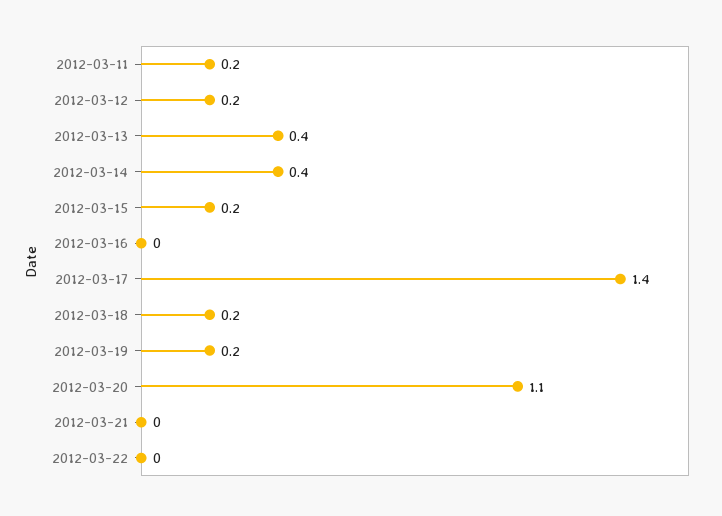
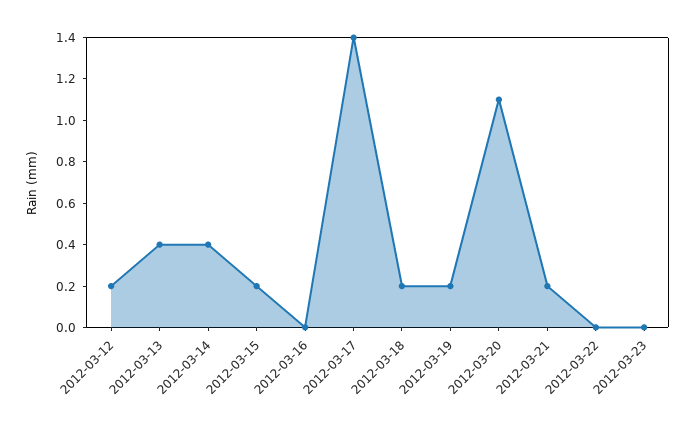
2012-03-11: 0.2 -> none
2012-03-21: 0 -> 0.2
2012-03-23: none -> 0

